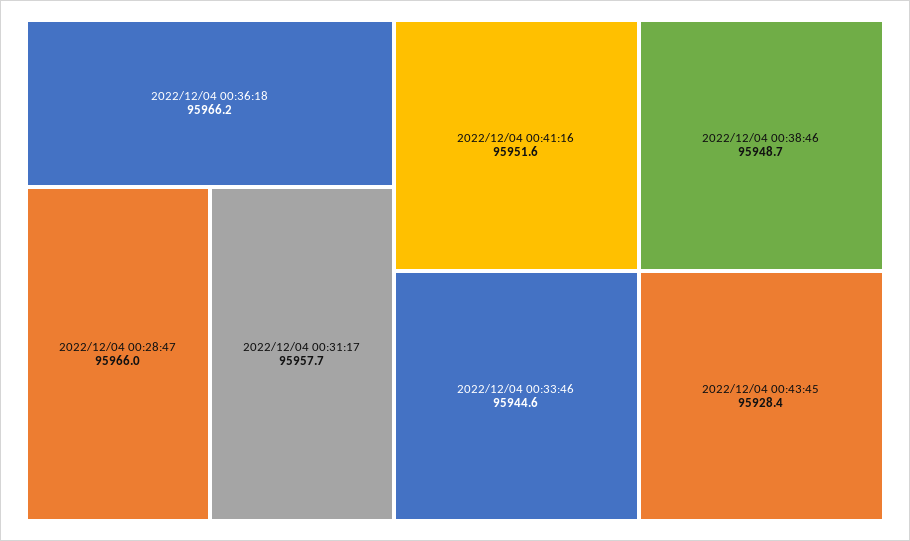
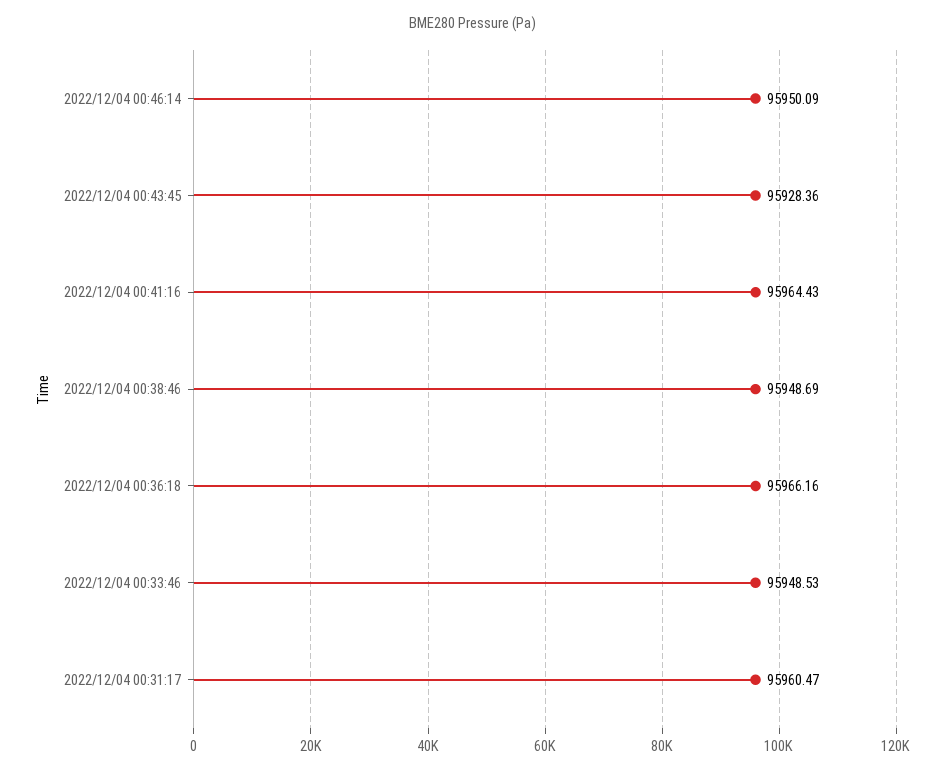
2022/12/04 00:28:47: 95966 -> none
2022/12/04 00:31:17: 95957.7 -> 95960.47
2022/12/04 00:41:16: 95951.6 -> 95964.43
2022/12/04 00:33:46: 95944.6 -> 95948.53
2022/12/04 00:46:14: none -> 95950.09

